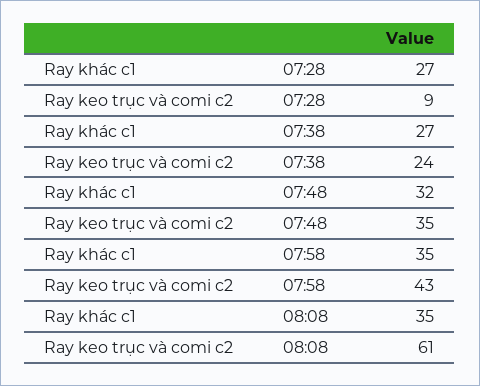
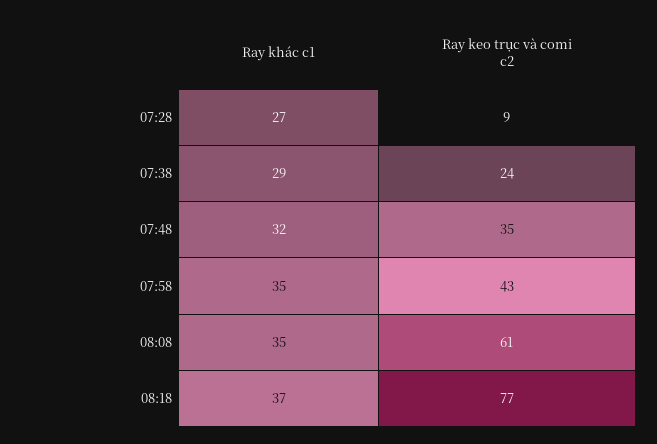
Ray khác c1, 07:38: 27 -> 29
Ray khác c1, 08:18: none -> 37
Ray keo trục và comi c2, 08:18: none -> 77

